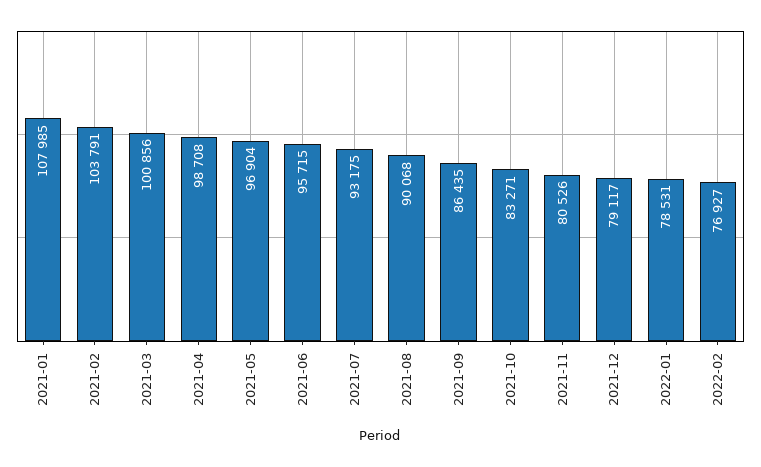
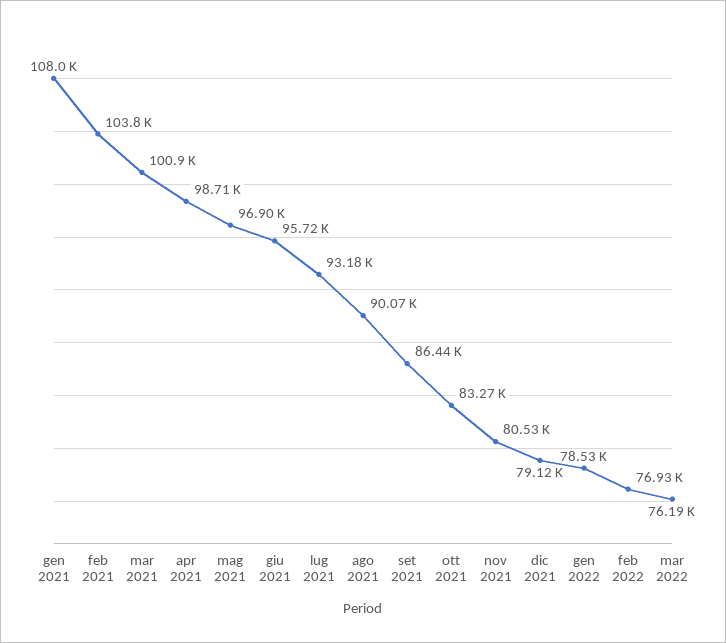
mar 2022: none -> 76190

